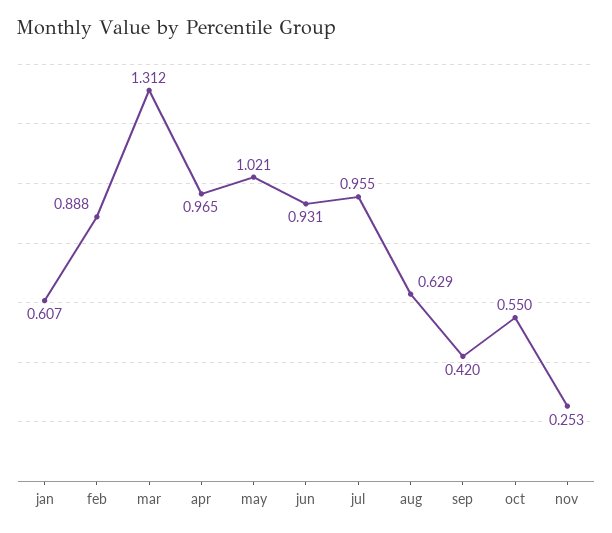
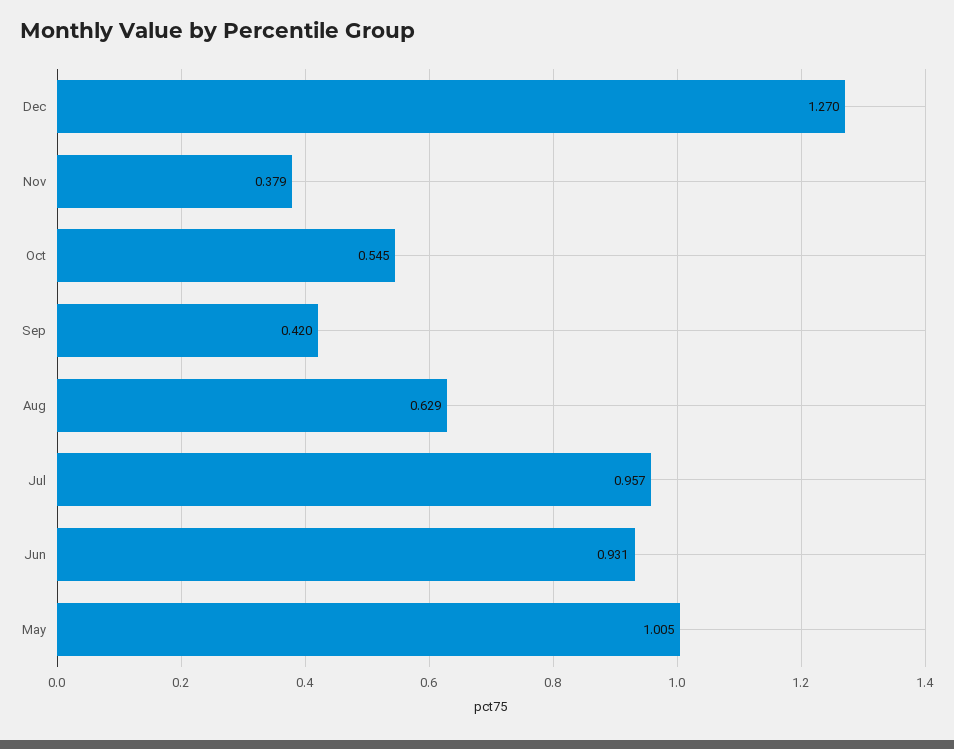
jan: 0.607 -> none
feb: 0.888 -> none
mar: 1.312 -> none
apr: 0.965 -> none
may: 1.021 -> 1.005
jul: 0.955 -> 0.957
oct: 0.55 -> 0.545
nov: 0.253 -> 0.379
Dec: none -> 1.27

